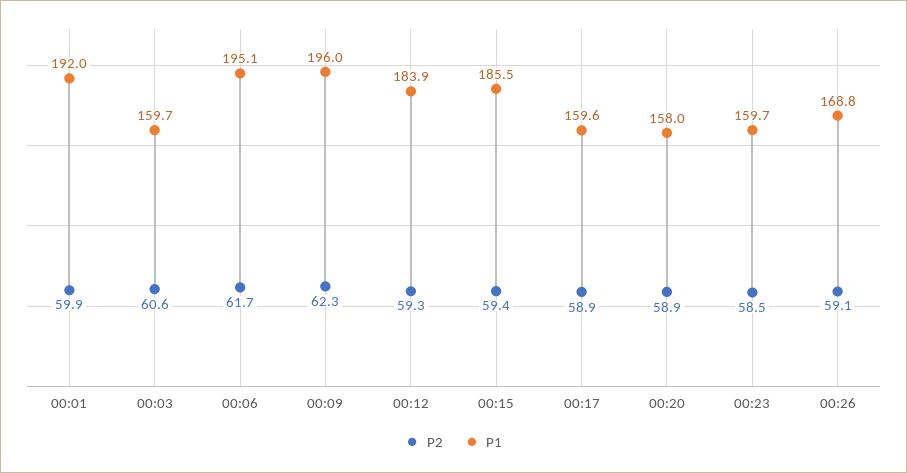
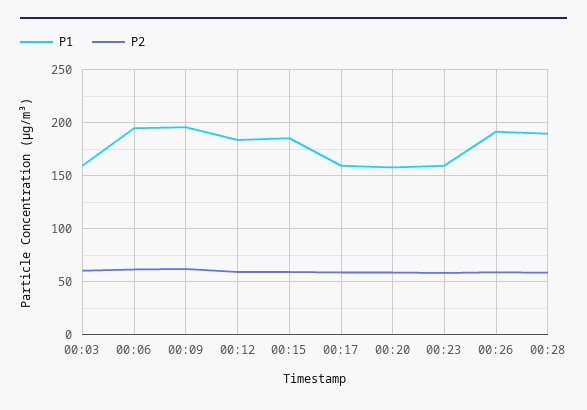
P2, 00:01: 59.9 -> none
P1, 00:01: 192 -> none
P1, 00:26: 168.8 -> 190
P1, 00:28: none -> 190
P2, 00:28: none -> 60

